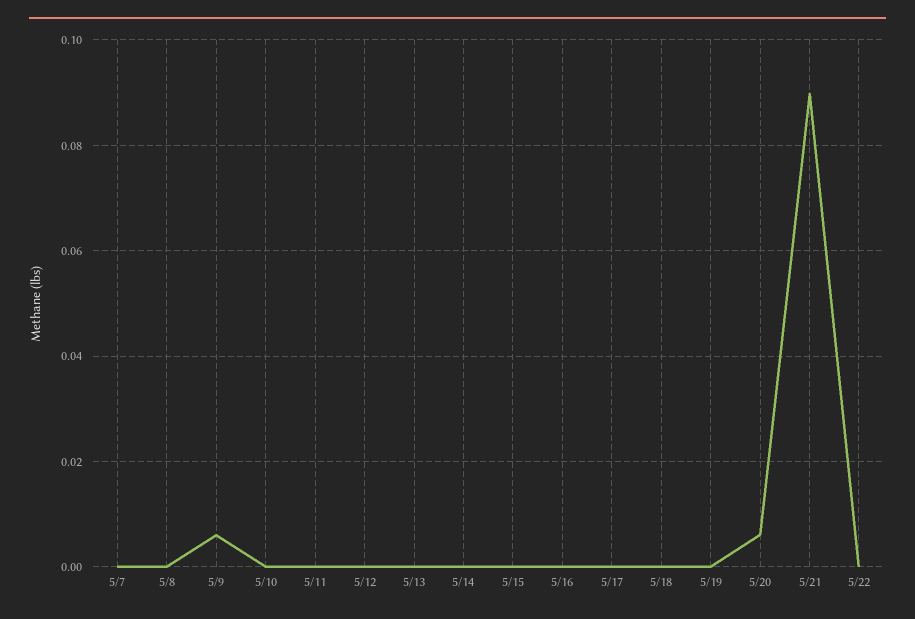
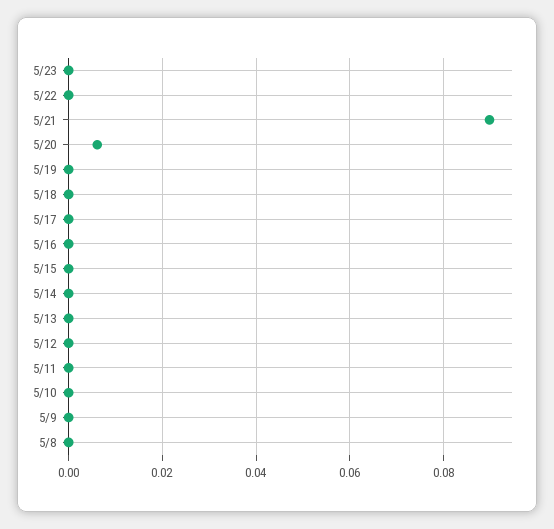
5/7: 0 -> none
5/9: 0.006 -> 0
5/23: none -> 0

